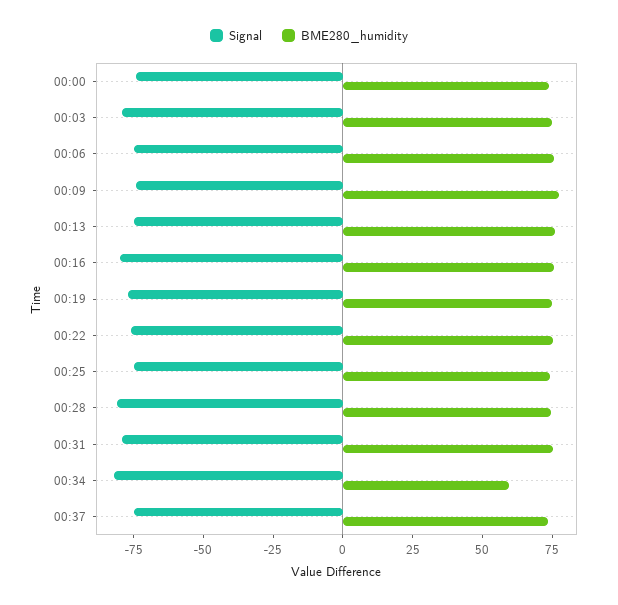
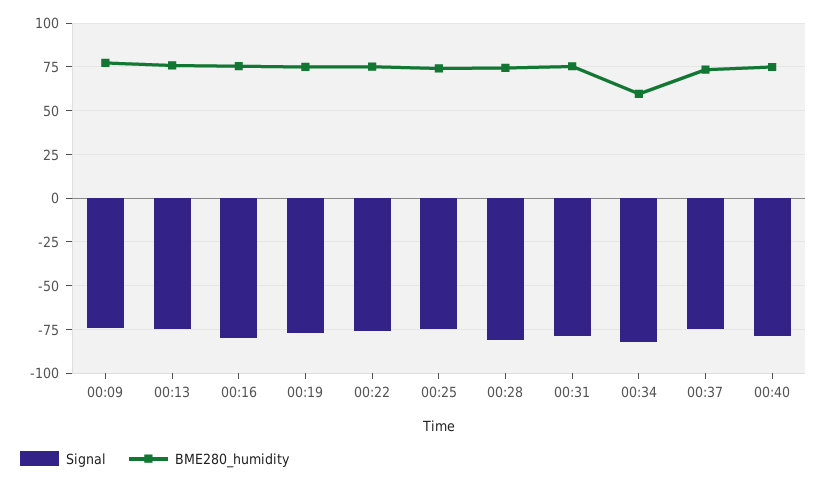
Signal, 00:00: -75 -> none
BME280_humidity, 00:00: 75 -> none
Signal, 00:03: -80 -> none
BME280_humidity, 00:03: 75 -> none
Signal, 00:06: -75 -> none
BME280_humidity, 00:06: 75 -> none
Signal, 00:40: none -> -80
BME280_humidity, 00:40: none -> 75

